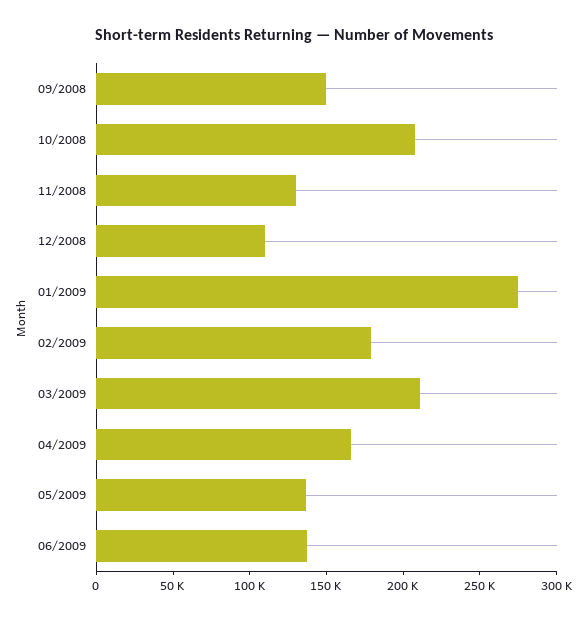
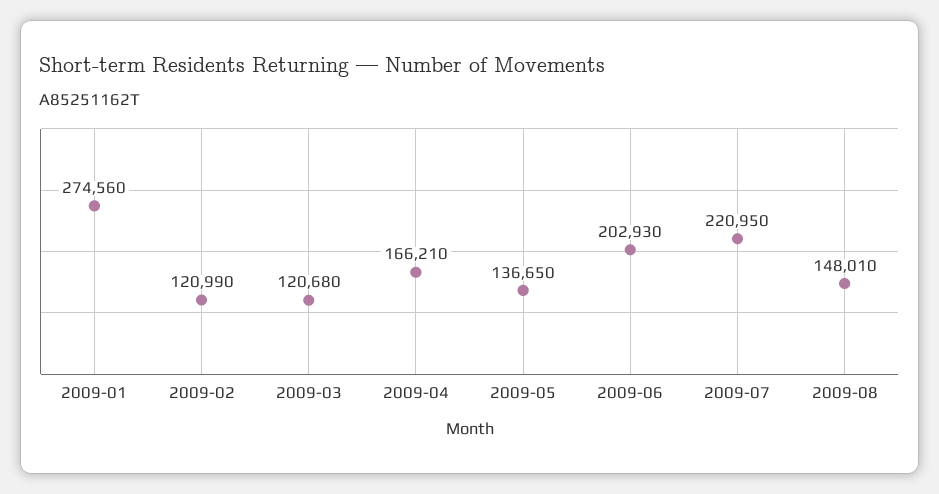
09/2008: 150000 -> none
10/2008: 210000 -> none
11/2008: 130000 -> none
12/2008: 110000 -> none
02/2009: 180000 -> 120990
03/2009: 210000 -> 120680
06/2009: 140000 -> 202930
2009-07: none -> 220950
2009-08: none -> 148010

